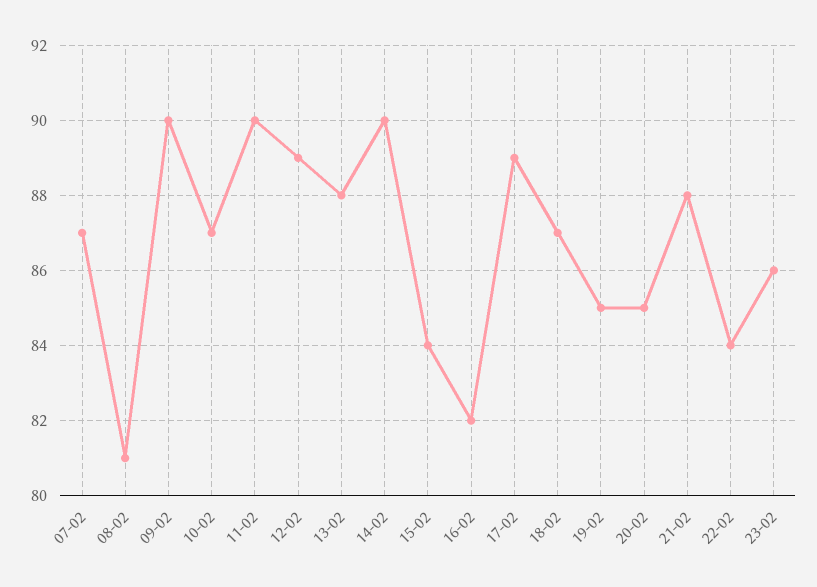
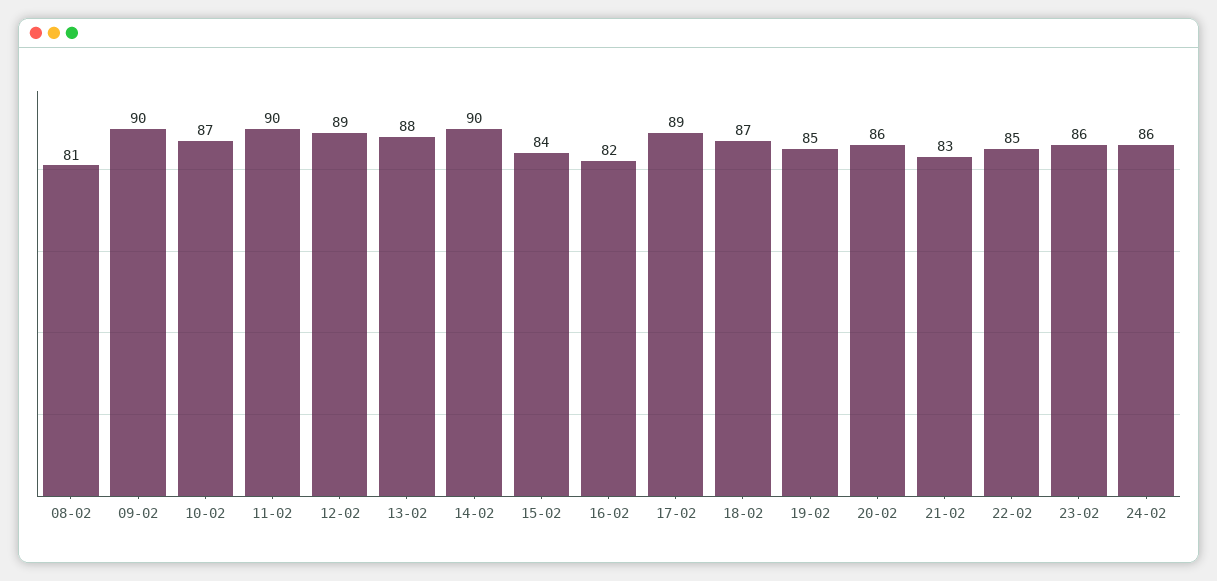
07-02: 87 -> none
20-02: 85 -> 86
21-02: 88 -> 83
22-02: 84 -> 85
24-02: none -> 86

